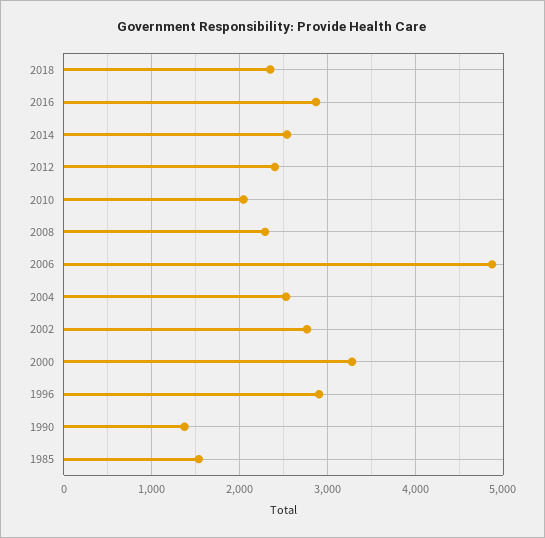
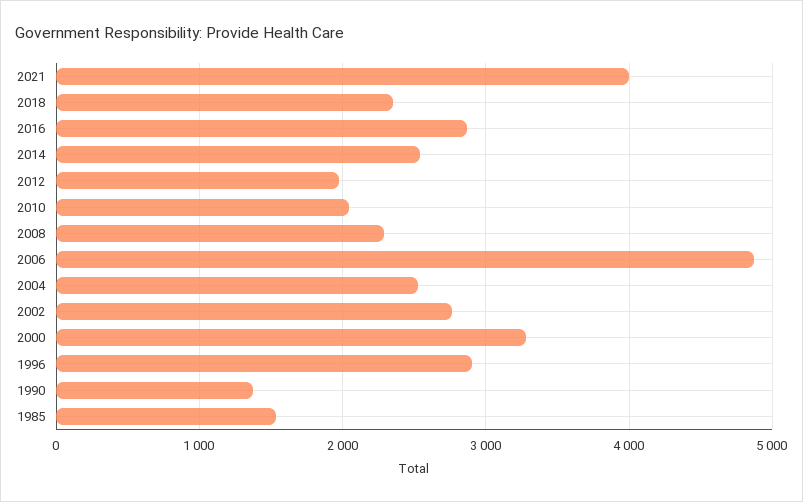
2012: 2400 -> 2000
2021: none -> 4000

